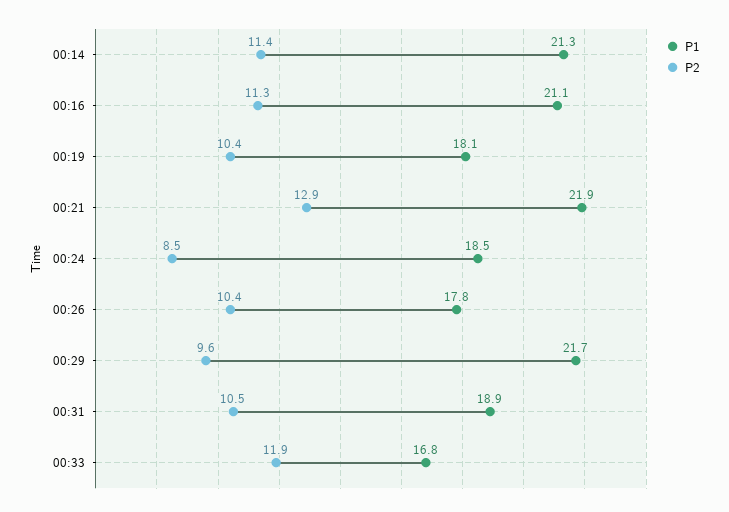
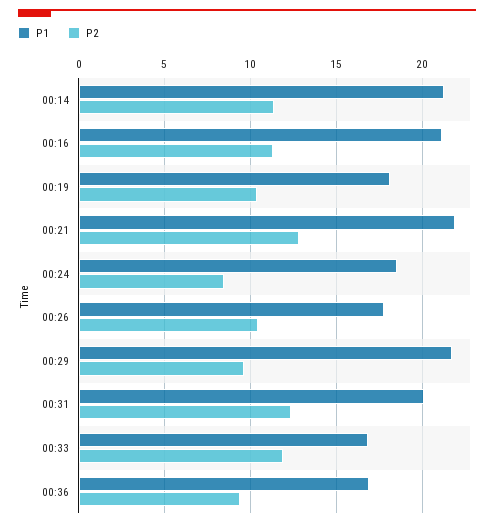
P1, 00:31: 18.9 -> 20
P2, 00:31: 10.5 -> 12.5
P1, 00:36: none -> 17
P2, 00:36: none -> 9.5

